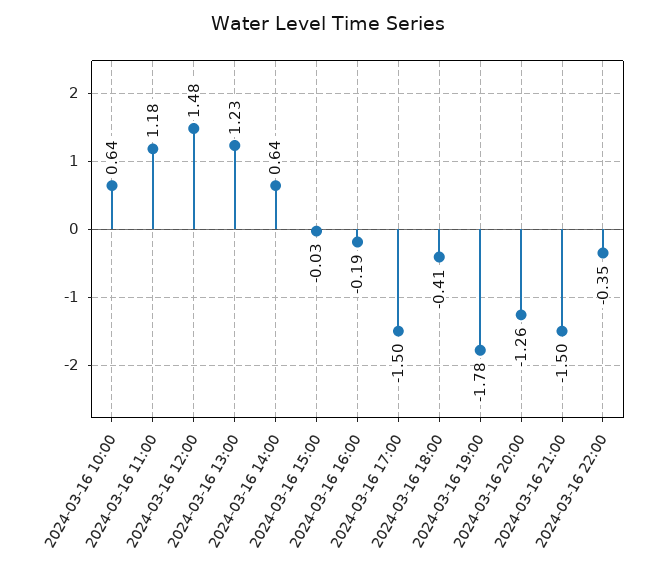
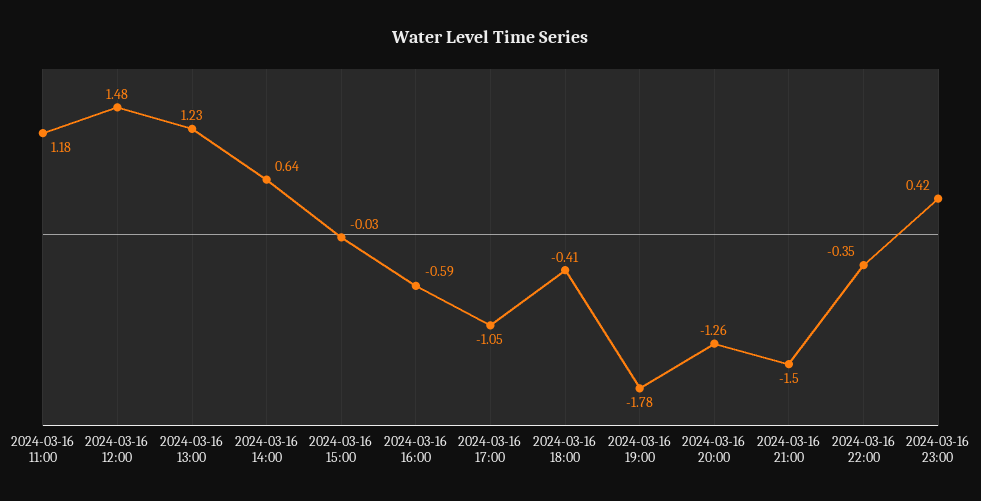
2024-03-16 10:00: 0.64 -> none
2024-03-16 16:00: -0.19 -> -0.59
2024-03-16 17:00: -1.5 -> -1.05
2024-03-16 23:00: none -> 0.42

